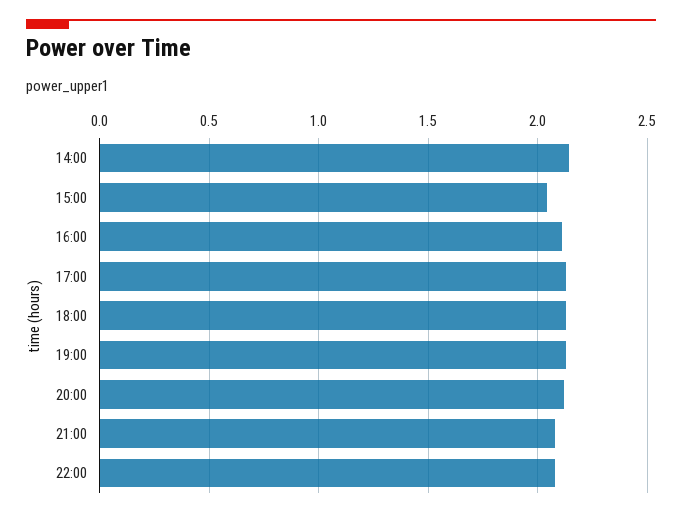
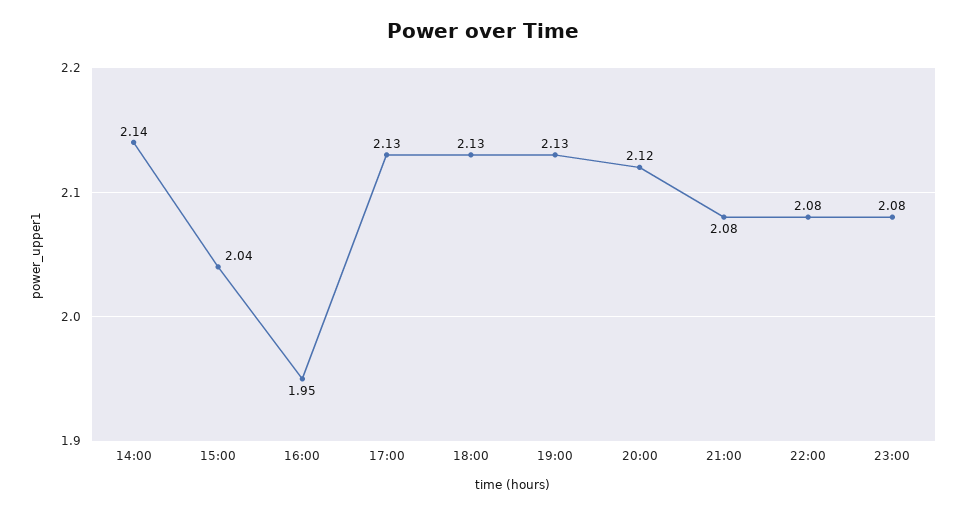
16:00: 2.1 -> 1.95
23:00: none -> 2.08

